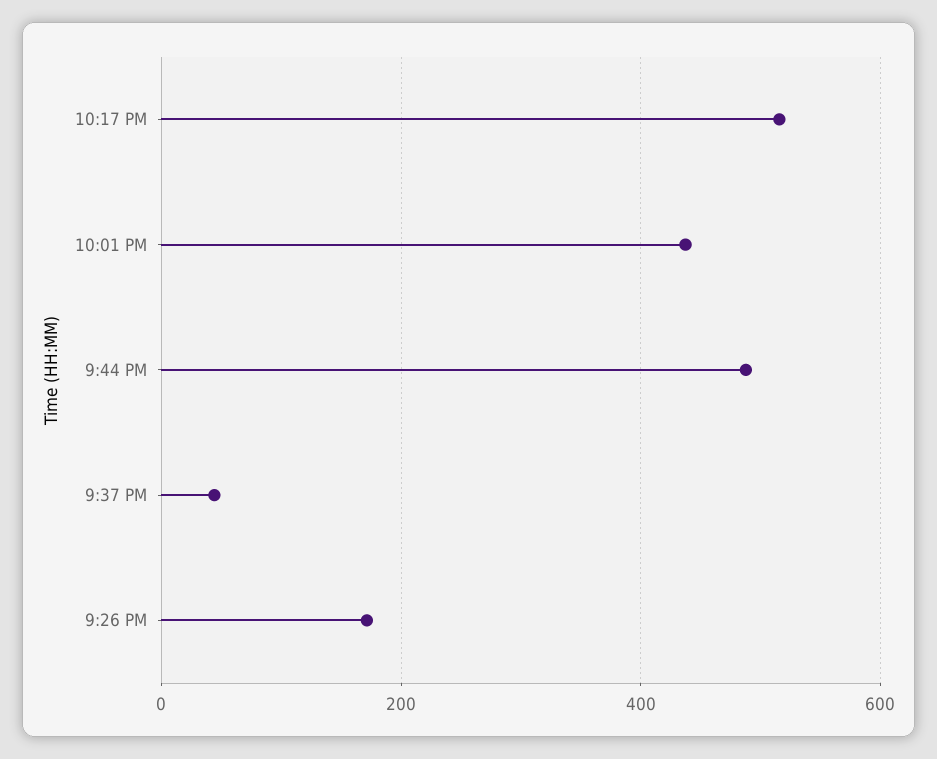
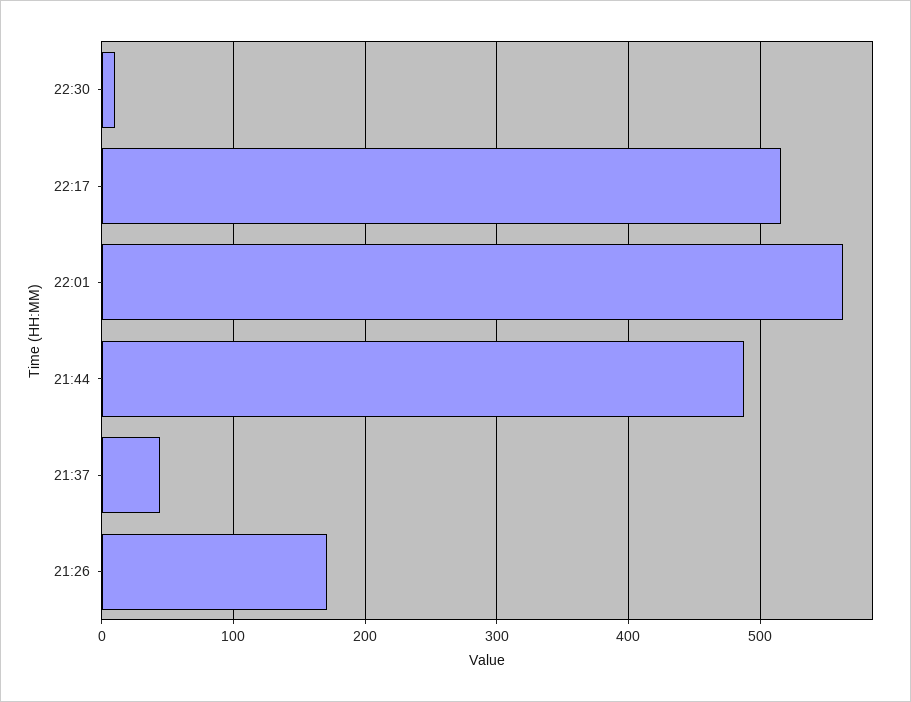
10:01 PM: 440 -> 560
22:30: none -> 10

